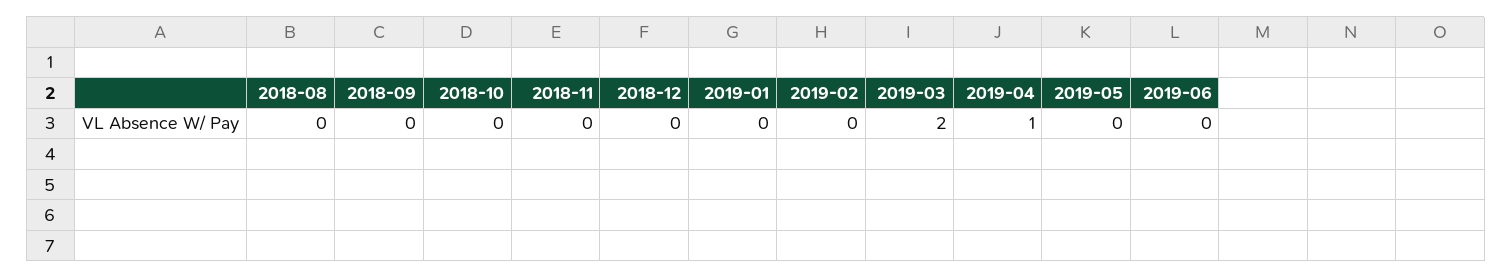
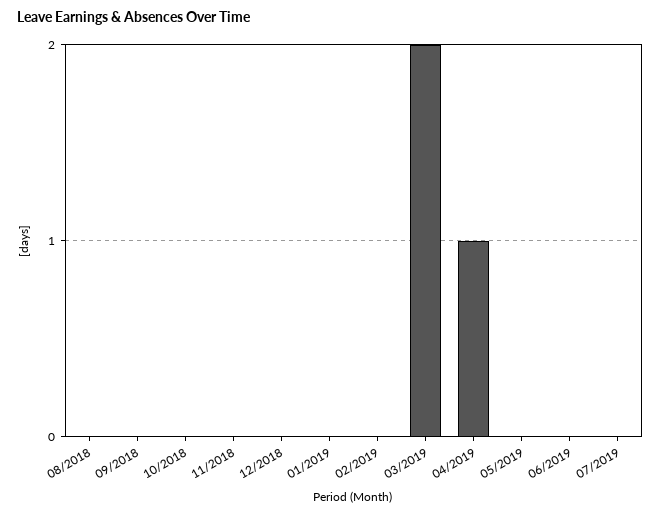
07/2019: none -> 0

